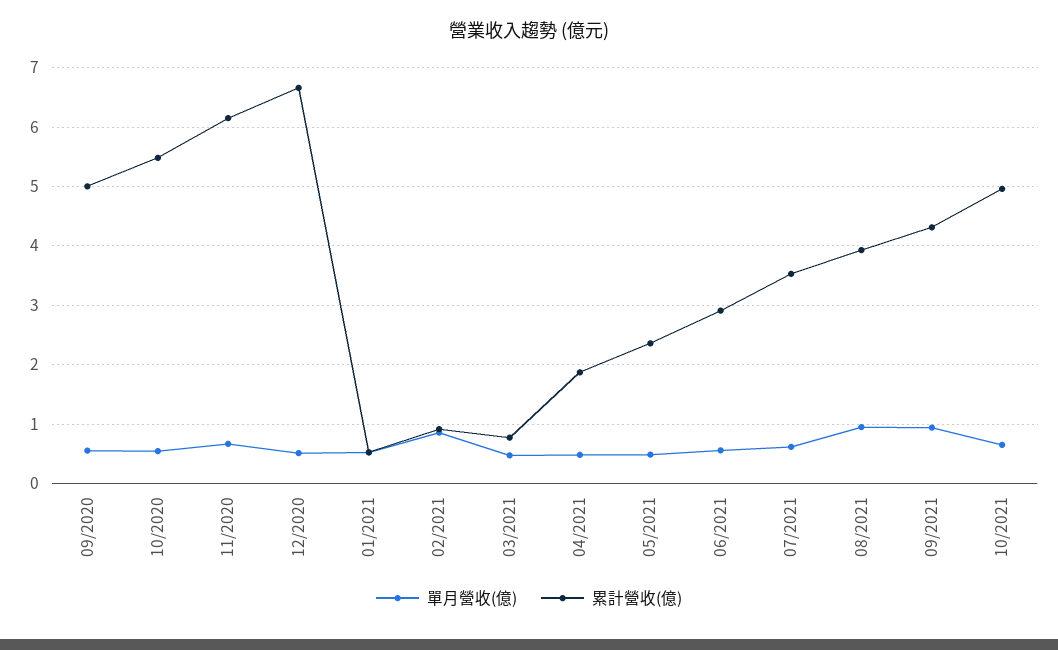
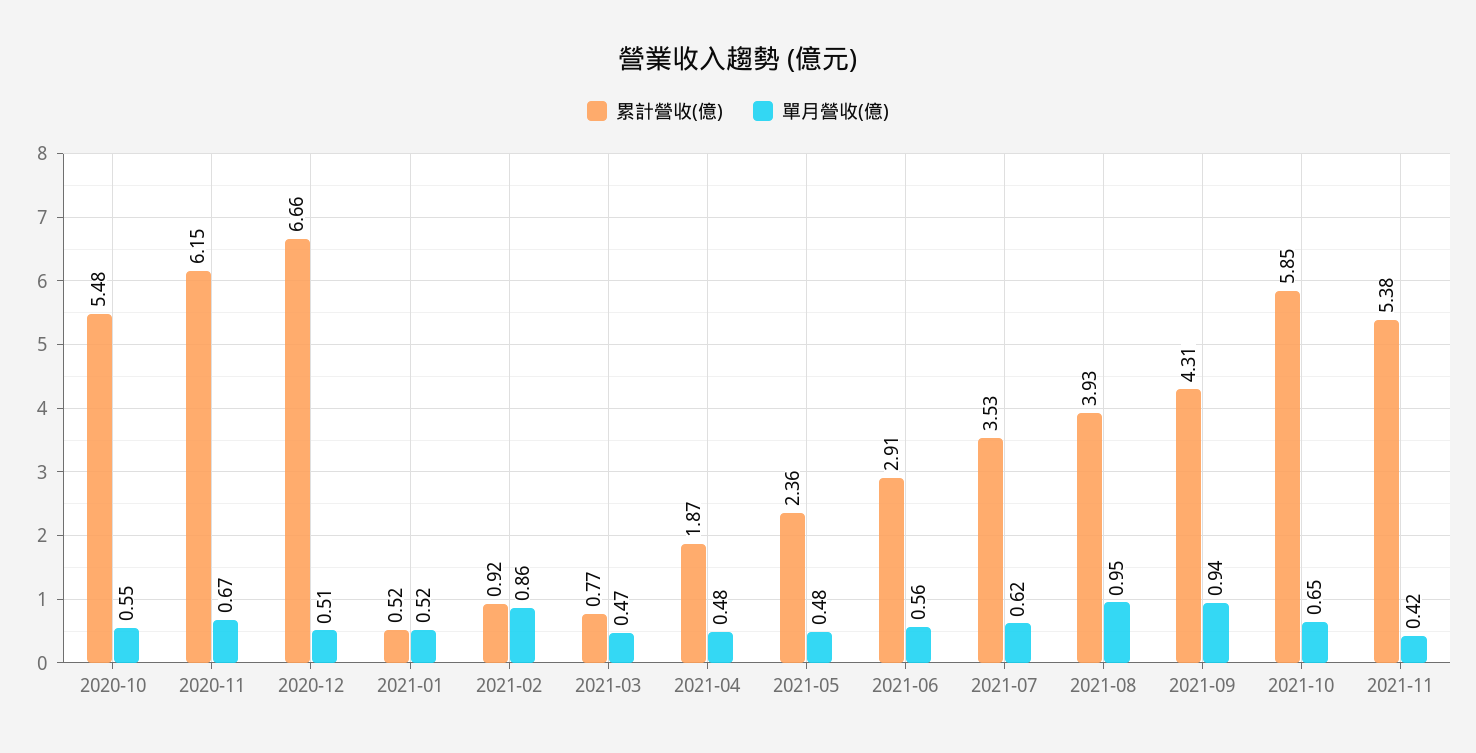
單月營收(億), 09/2020: 0.6 -> none
累計營收(億), 09/2020: 5 -> none
累計營收(億), 10/2021: 5 -> 5.85
累計營收(億), 2021-11: none -> 5.38
單月營收(億), 2021-11: none -> 0.42

